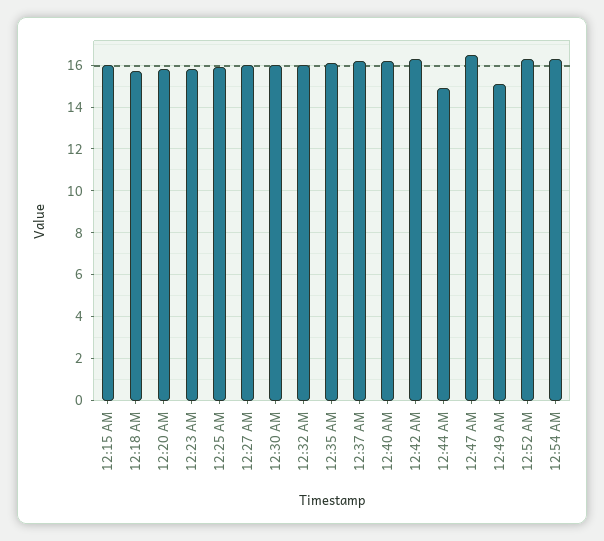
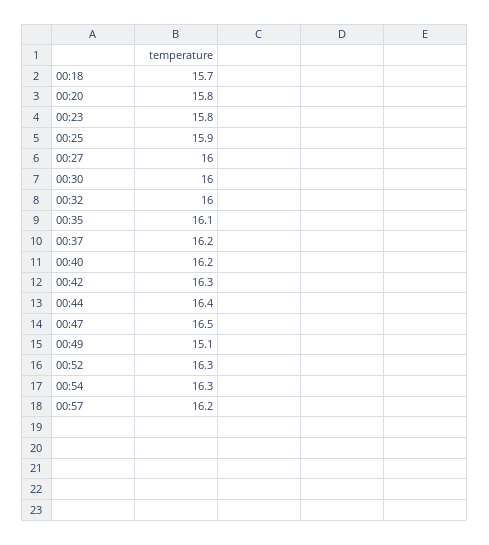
12:15 AM: 16 -> none
12:44 AM: 15 -> 16.4
00:57: none -> 16.2

